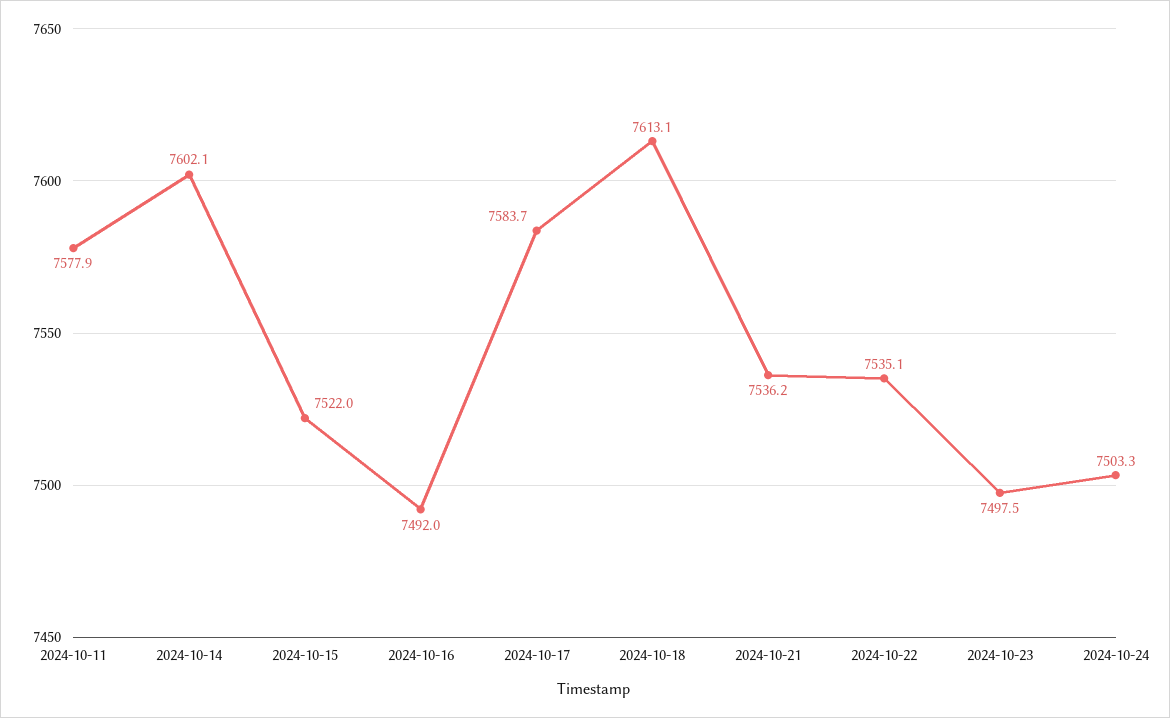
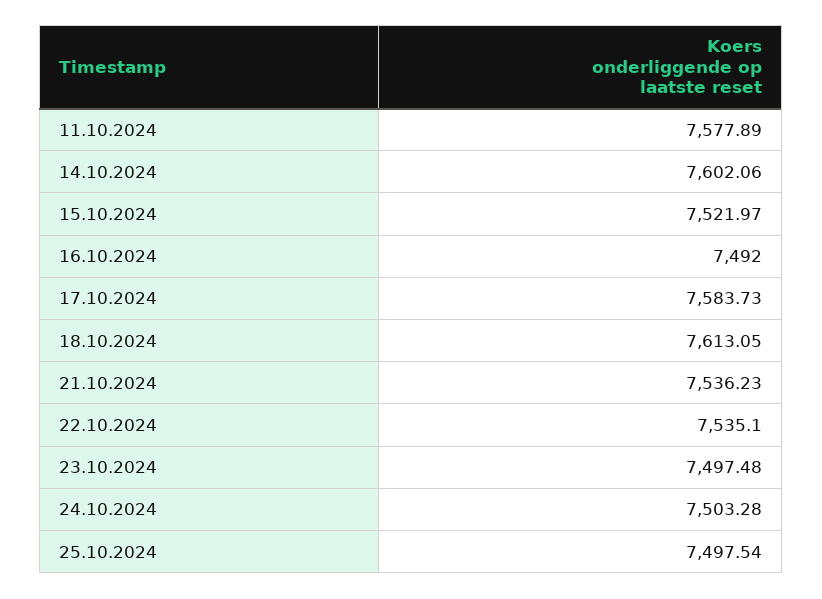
25.10.2024: none -> 7497.54

